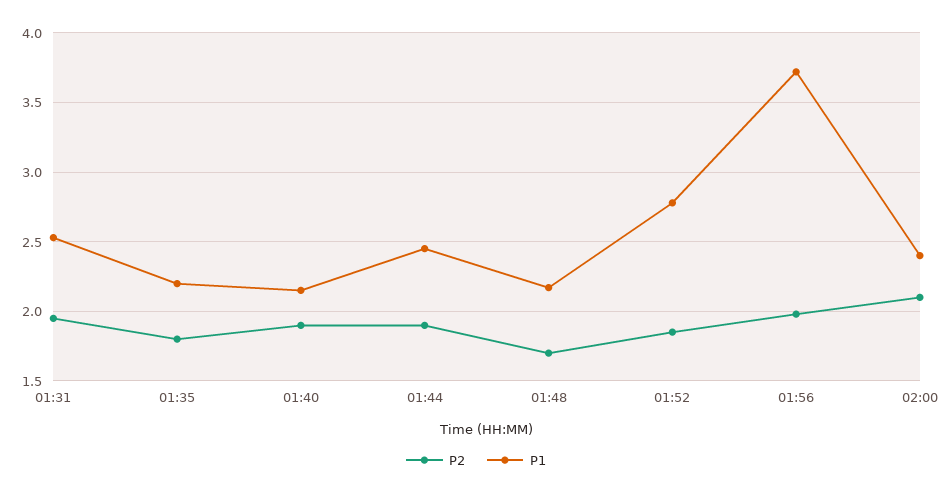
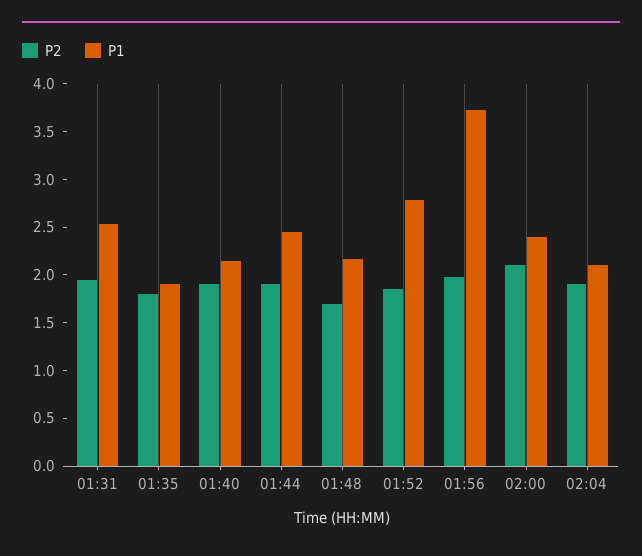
P1, 01:35: 2.2 -> 1.9
P2, 02:04: none -> 1.9
P1, 02:04: none -> 2.1

